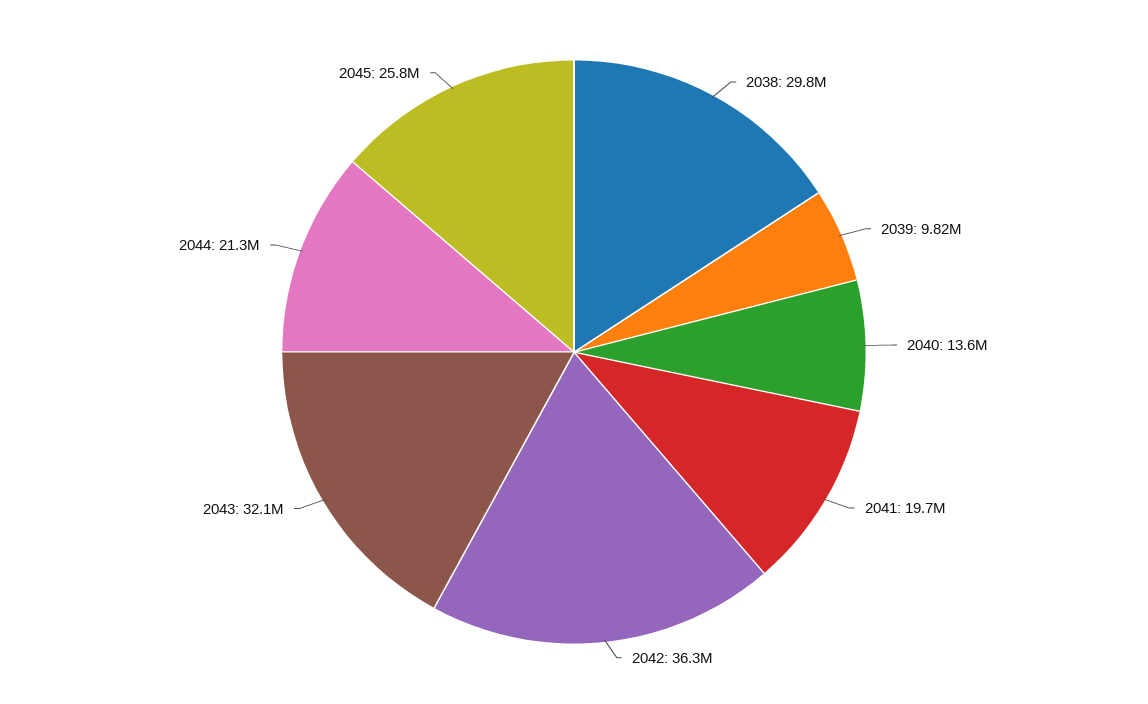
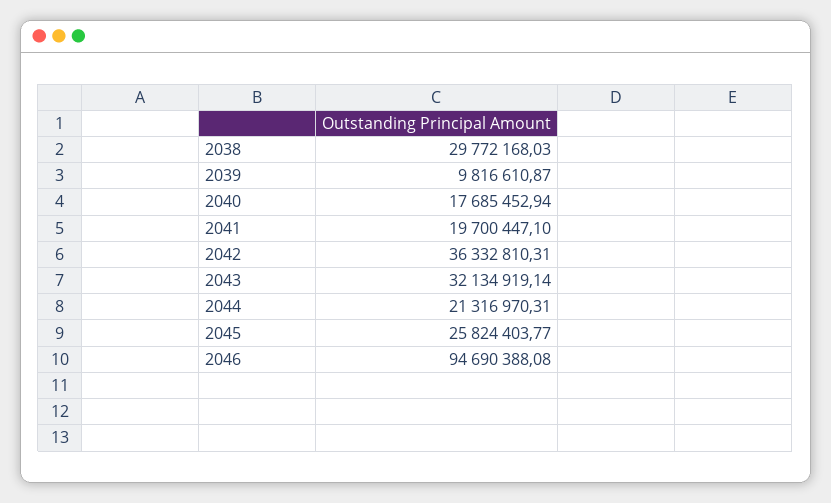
2040: 13600000 -> 17685452.94
2046: none -> 94690388.08

